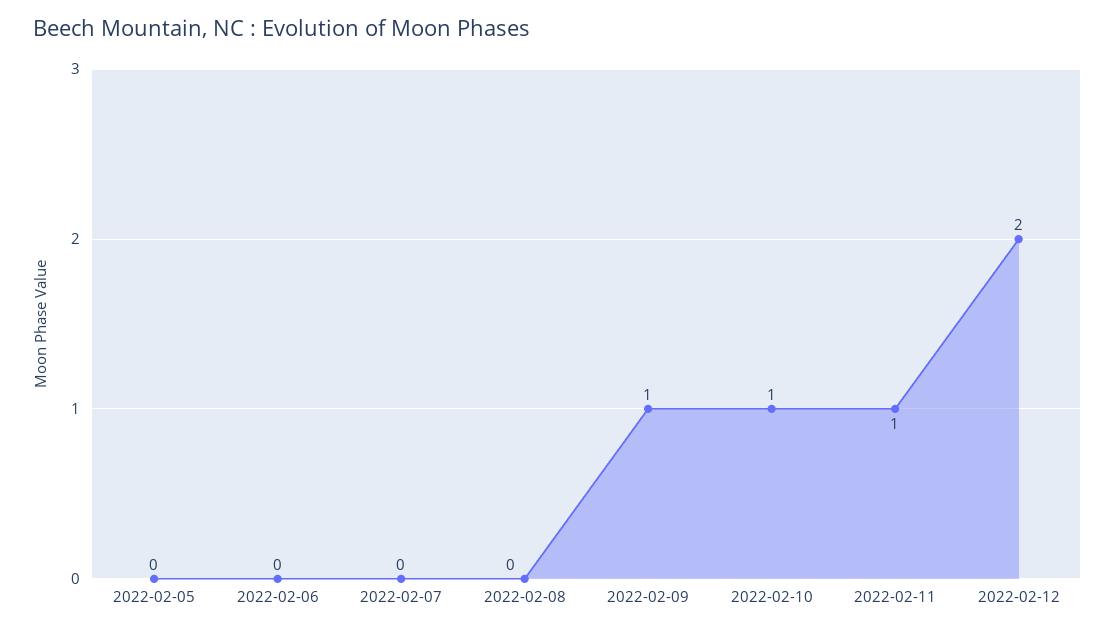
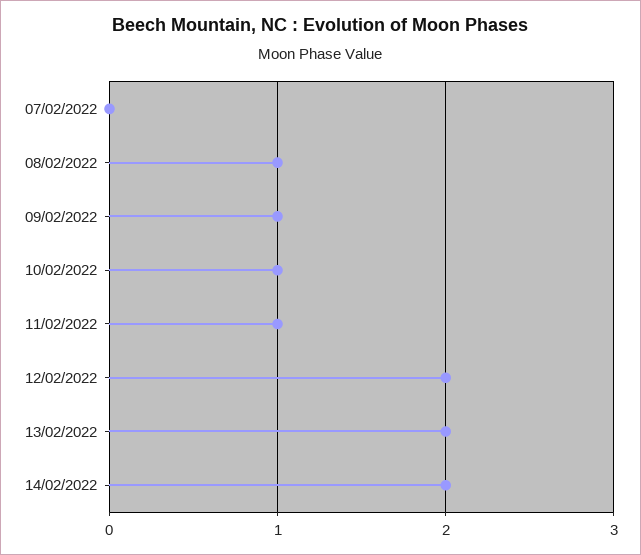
2022-02-05: 0 -> none
2022-02-06: 0 -> none
2022-02-08: 0 -> 1
13/02/2022: none -> 2
14/02/2022: none -> 2

